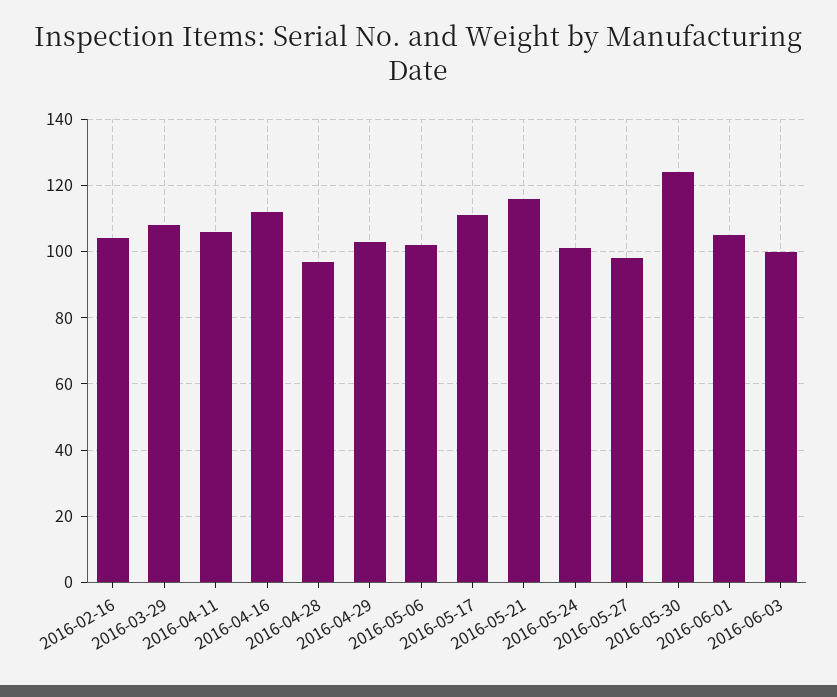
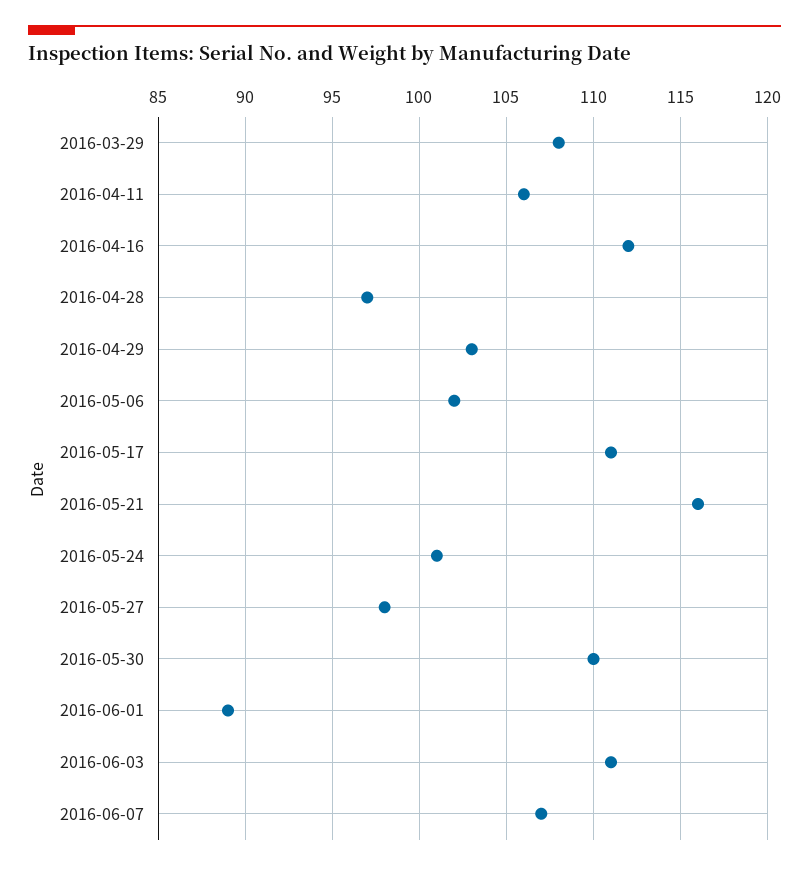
2016-02-16: 105 -> none
2016-05-30: 125 -> 110
2016-06-01: 105 -> 89
2016-06-03: 100 -> 111
2016-06-07: none -> 107

